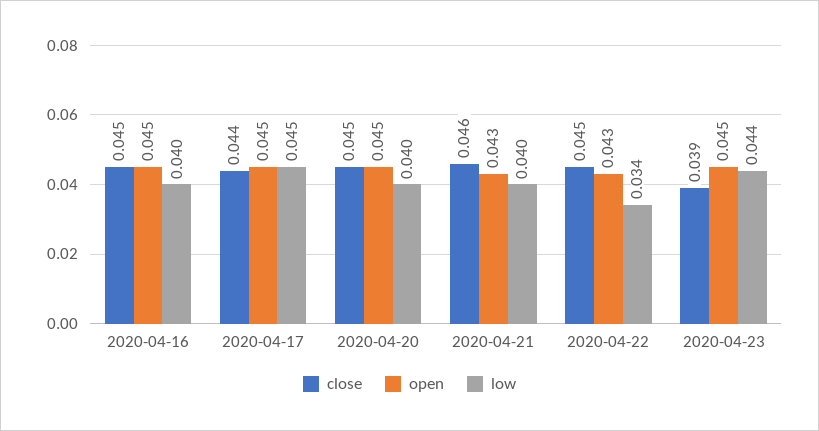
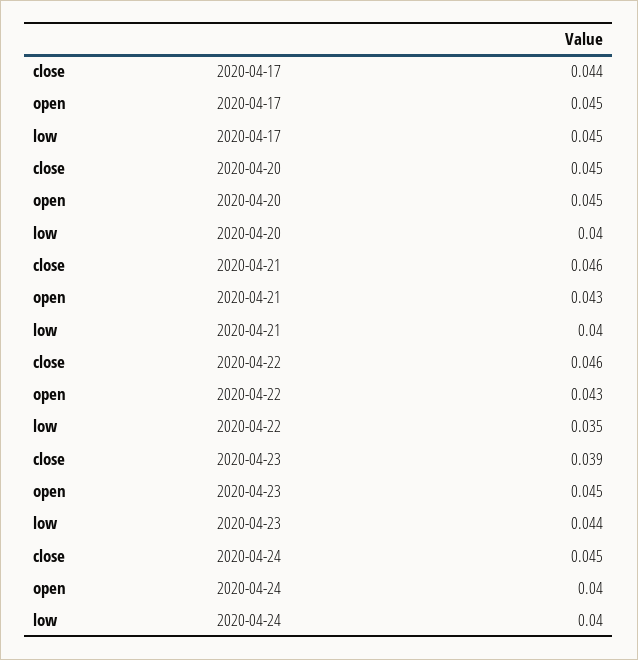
close, 2020-04-16: 0.045 -> none
open, 2020-04-16: 0.045 -> none
low, 2020-04-16: 0.04 -> none
close, 2020-04-22: 0.045 -> 0.046
low, 2020-04-22: 0.034 -> 0.035
close, 2020-04-24: none -> 0.045
open, 2020-04-24: none -> 0.04
low, 2020-04-24: none -> 0.04

